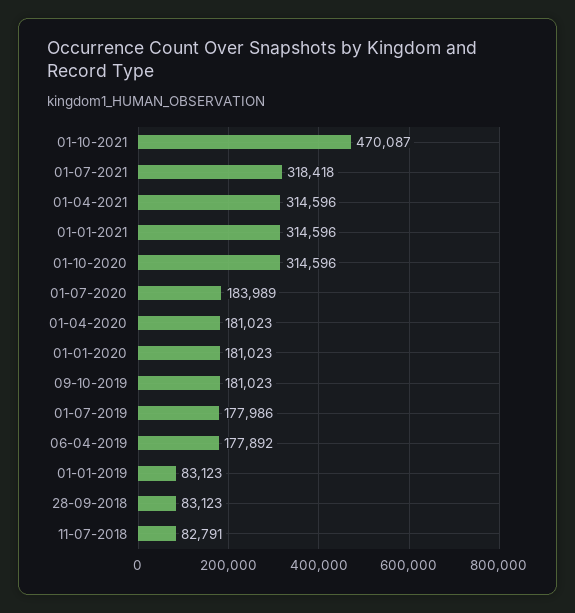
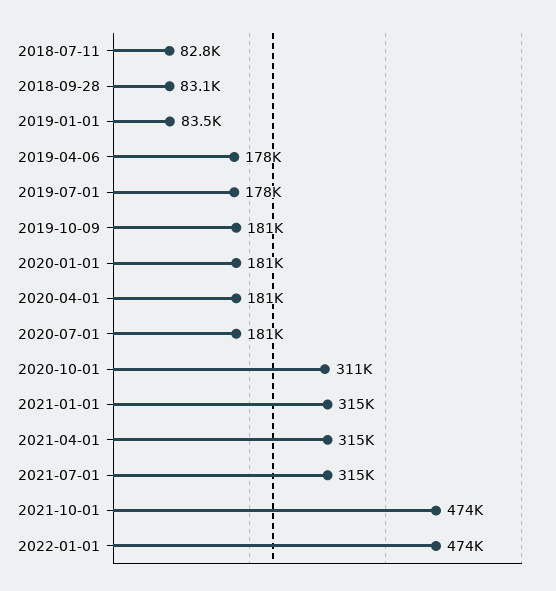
01-10-2021: 470087 -> 474000
01-07-2021: 318418 -> 315000
01-10-2020: 314596 -> 311000
01-07-2020: 183989 -> 181000
01-01-2019: 83123 -> 83500
2022-01-01: none -> 474000

